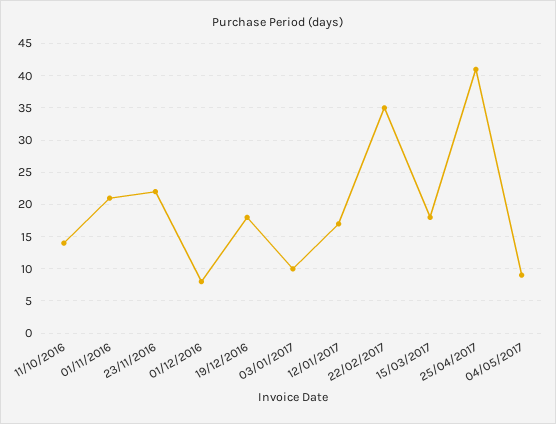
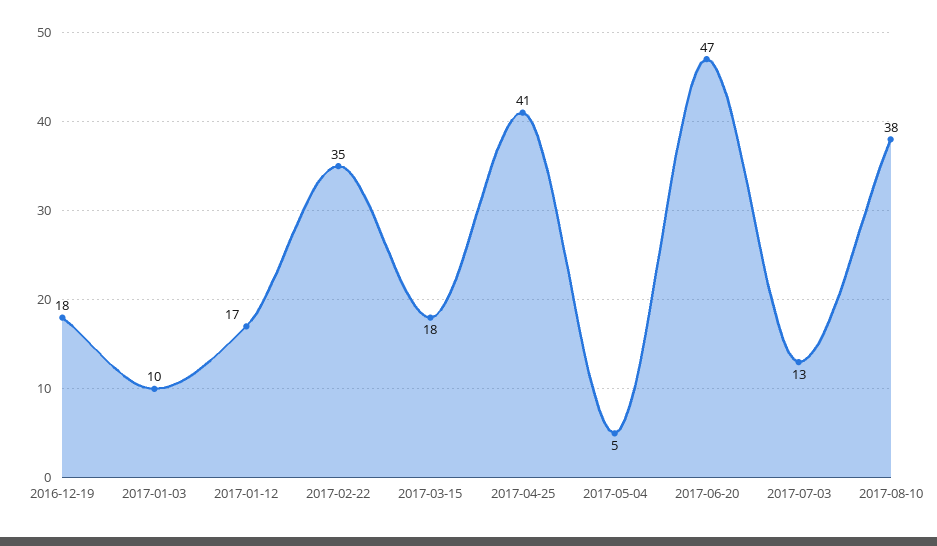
11/10/2016: 14 -> none
01/11/2016: 21 -> none
23/11/2016: 22 -> none
01/12/2016: 8 -> none
04/05/2017: 9 -> 5
2017-06-20: none -> 47
2017-07-03: none -> 13
2017-08-10: none -> 38

